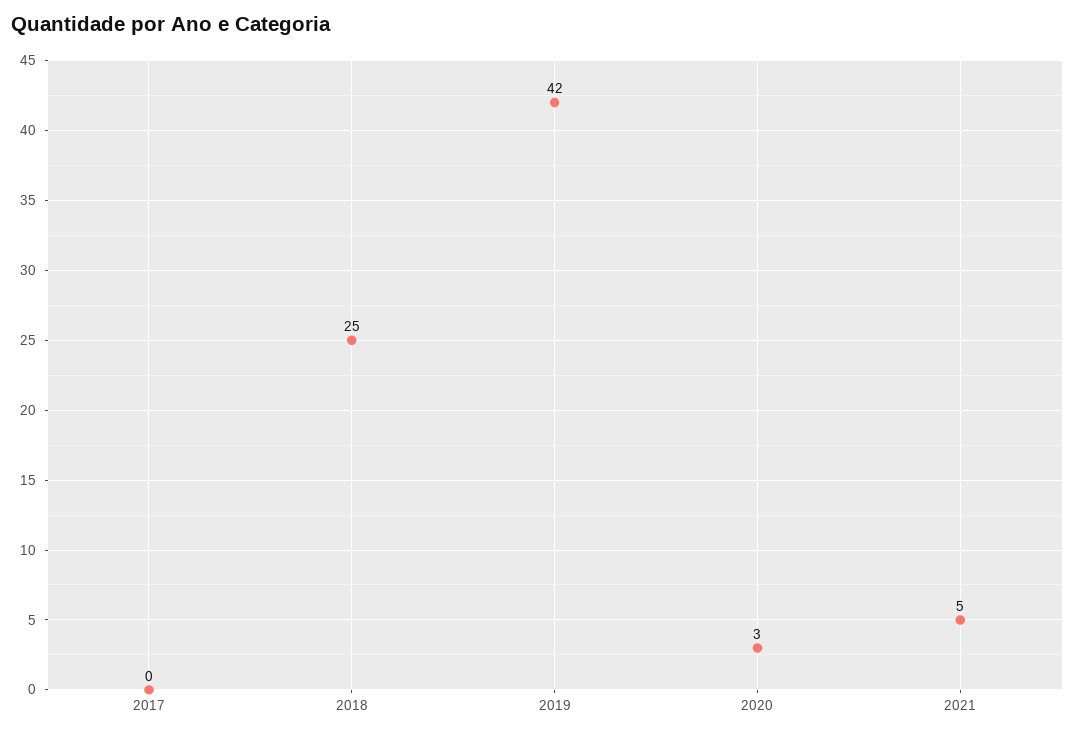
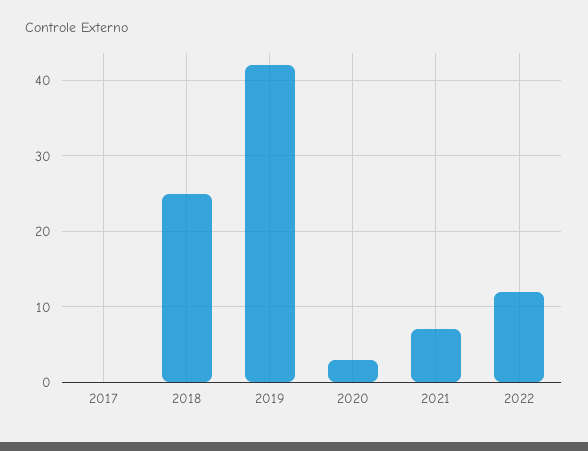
2021: 5 -> 7
2022: none -> 12

